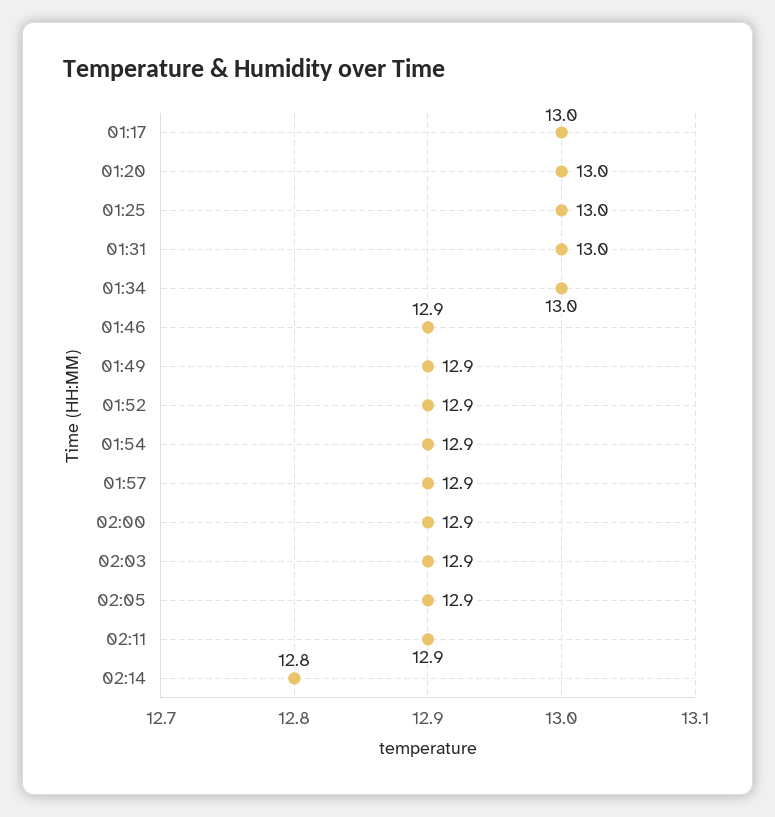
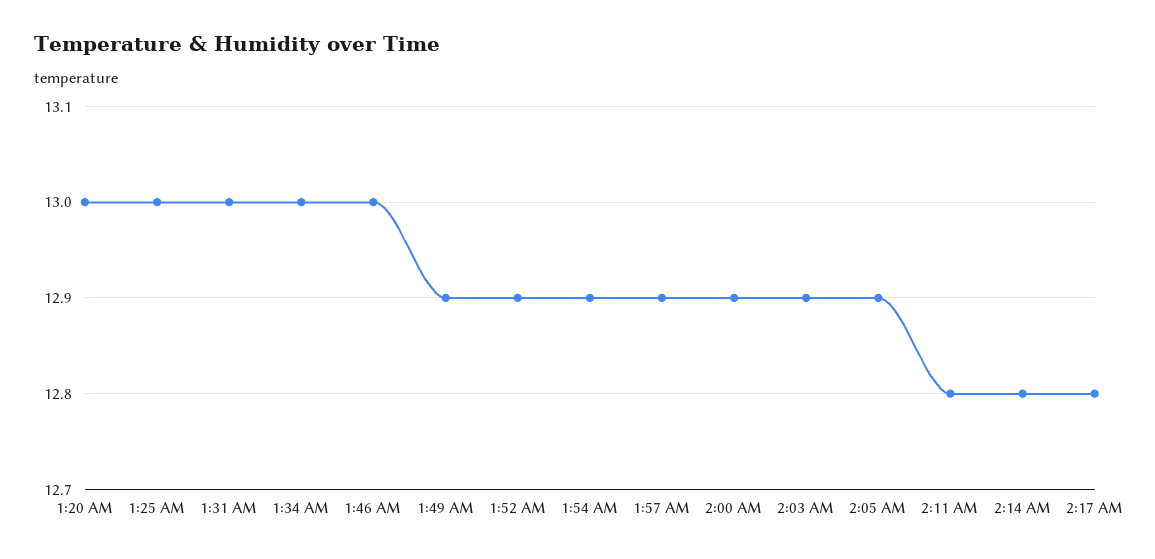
01:17: 13 -> none
01:46: 12.9 -> 13
02:11: 12.9 -> 12.8
2:17 AM: none -> 12.8

